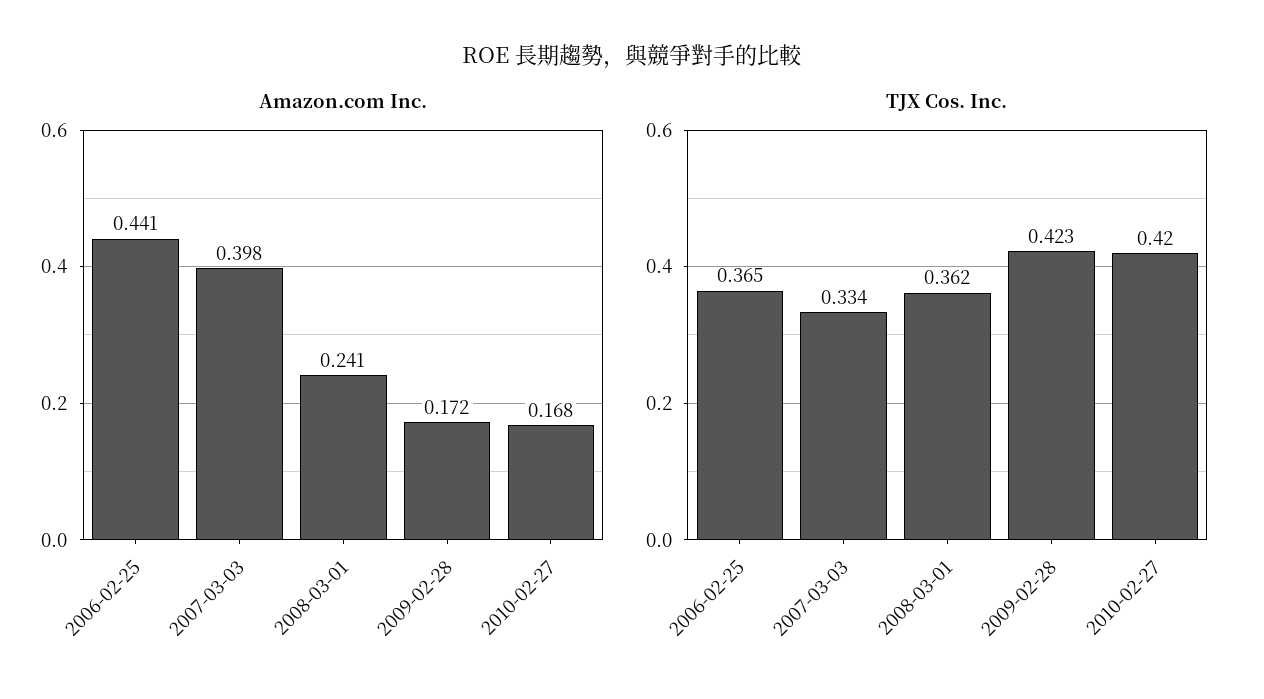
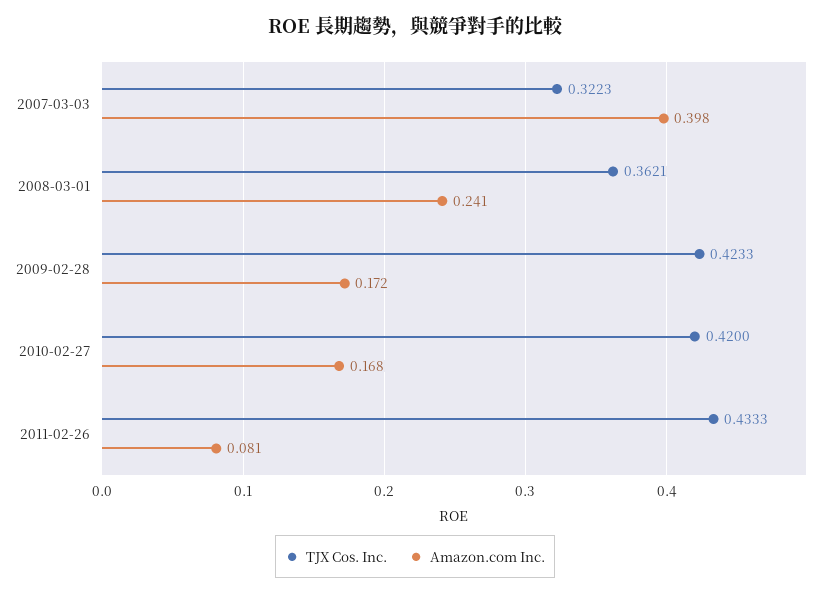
Amazon.com Inc., 2006-02-25: 0.441 -> none
TJX Cos. Inc., 2006-02-25: 0.365 -> none
TJX Cos. Inc., 2007-03-03: 0.334 -> 0.3223
TJX Cos. Inc., 2011-02-26: none -> 0.4333
Amazon.com Inc., 2011-02-26: none -> 0.081

